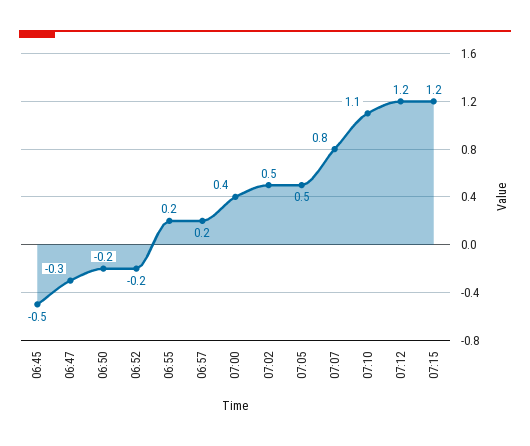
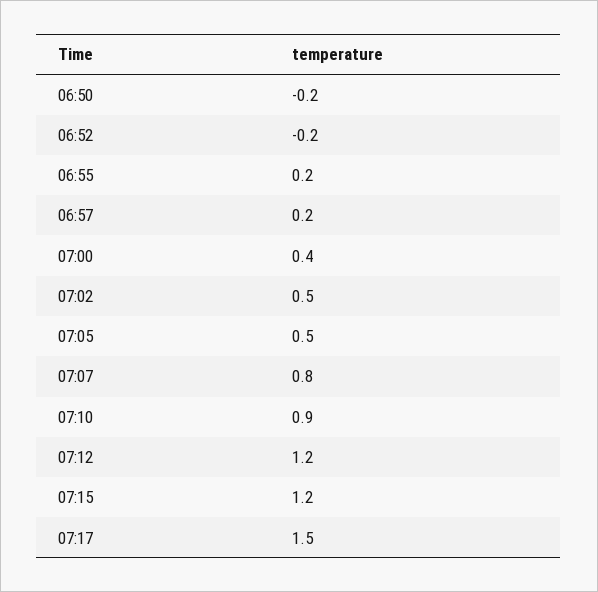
06:45: -0.5 -> none
06:47: -0.3 -> none
07:10: 1.1 -> 0.9
07:17: none -> 1.5

